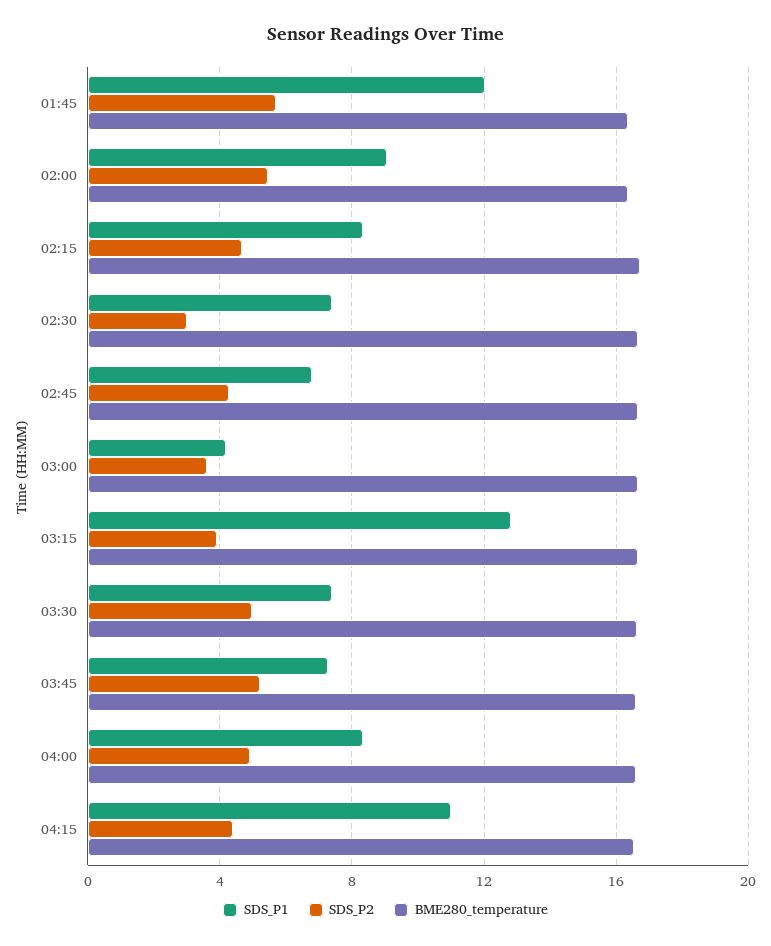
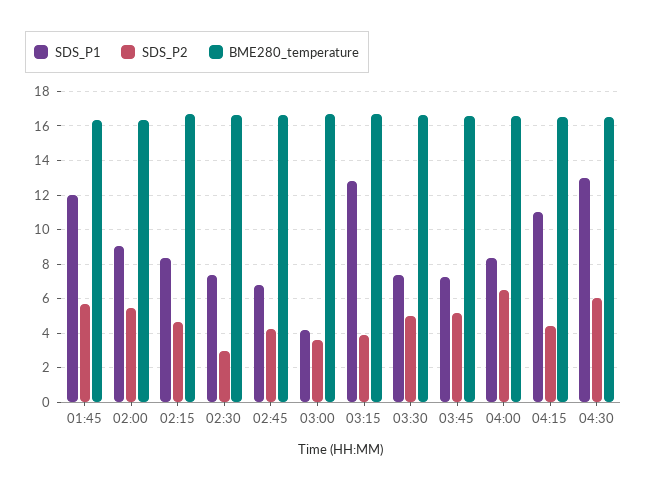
SDS_P2, 04:00: 5 -> 6.5
SDS_P1, 04:30: none -> 13
SDS_P2, 04:30: none -> 6
BME280_temperature, 04:30: none -> 16.5

